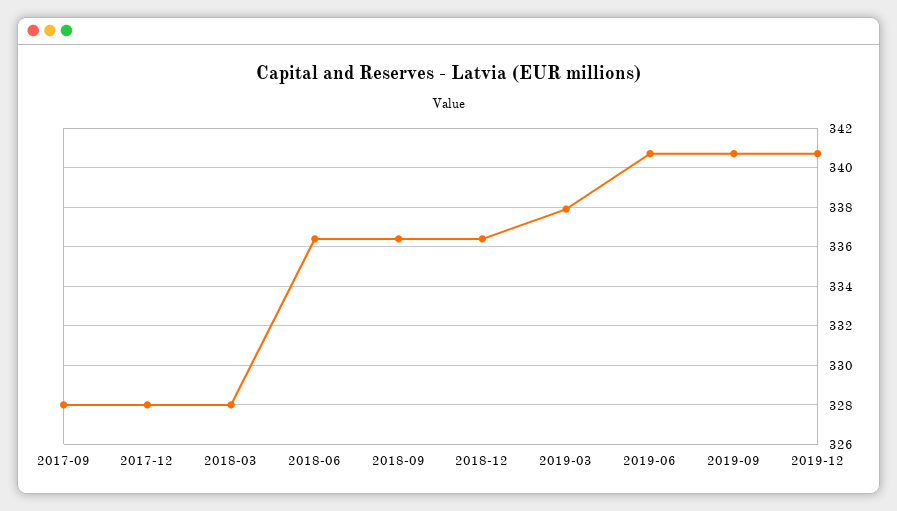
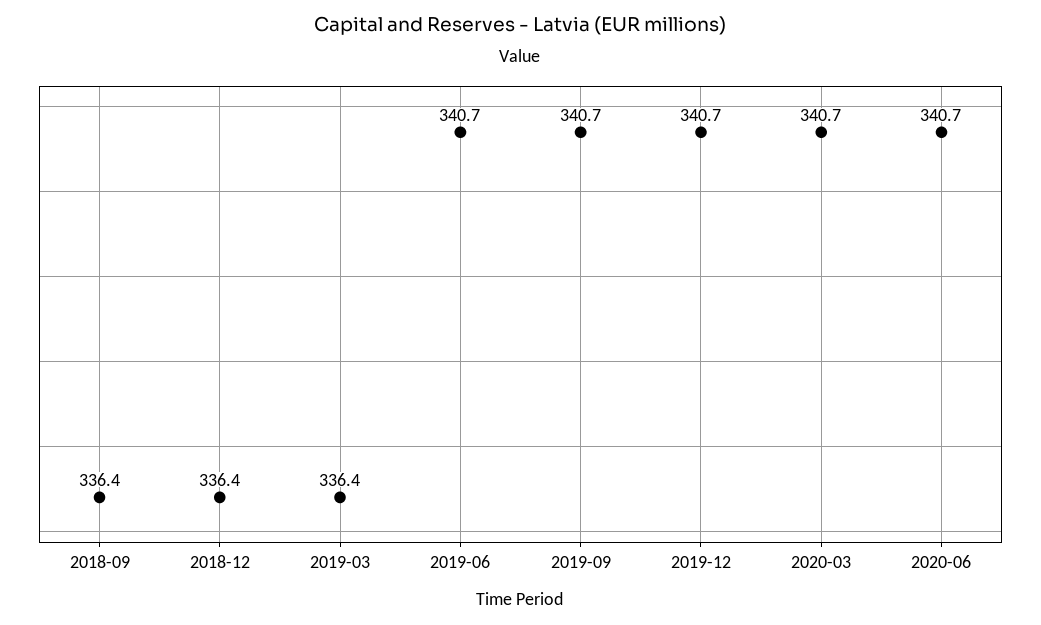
2017-09: 328 -> none
2017-12: 328 -> none
2018-03: 328 -> none
2018-06: 336.5 -> none
2019-03: 338 -> 336.4
2020-03: none -> 340.7
2020-06: none -> 340.7

